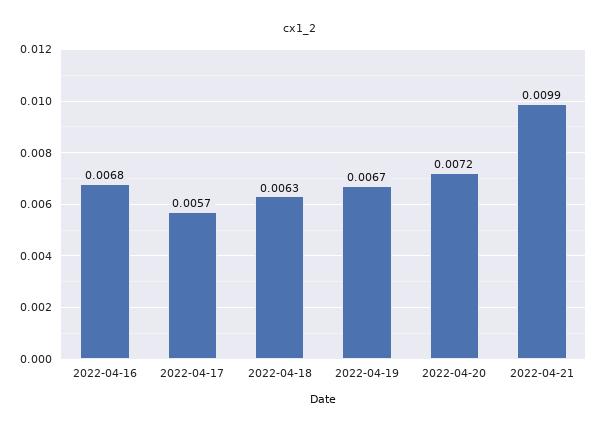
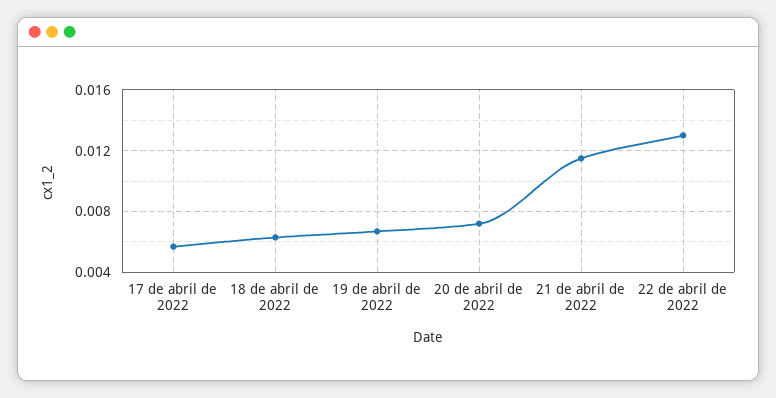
2022-04-16: 0.0068 -> none
2022-04-21: 0.0099 -> 0.0115
22 de abril de 2022: none -> 0.013

